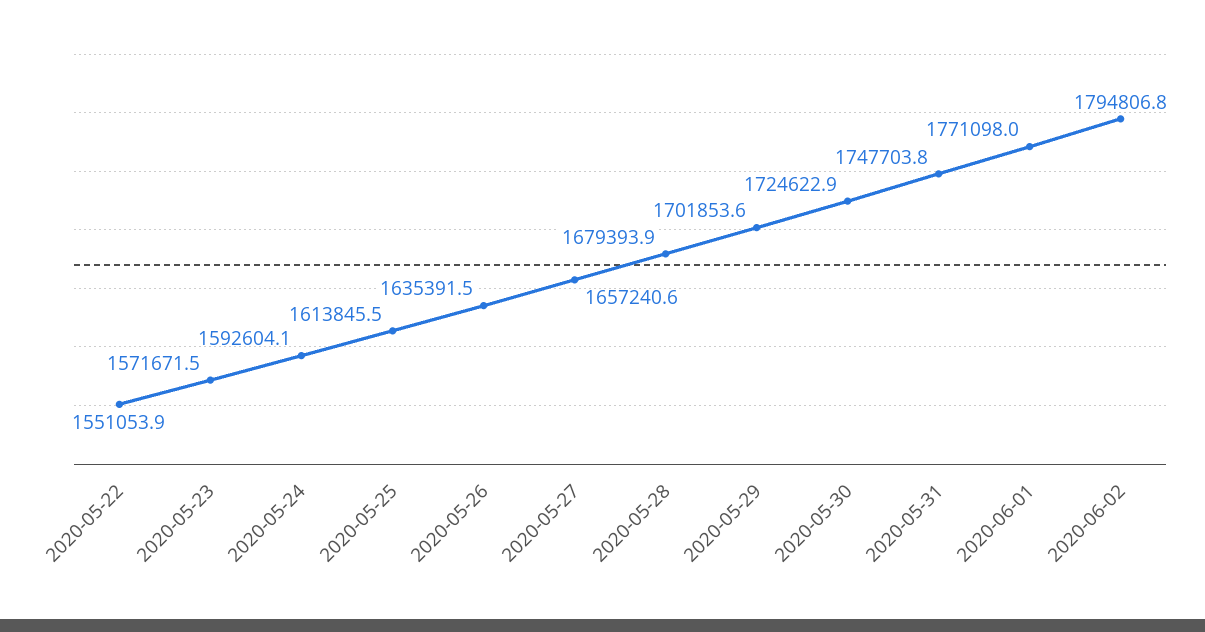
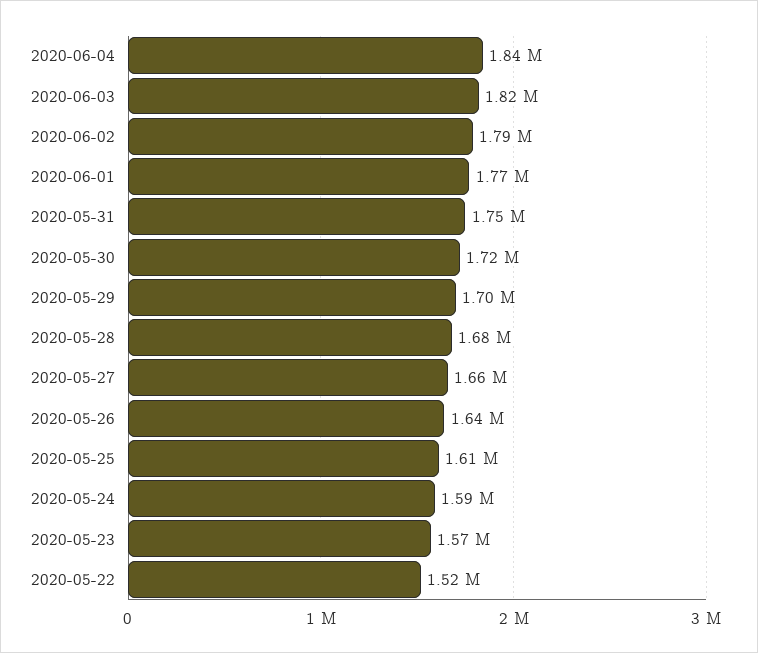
2020-05-22: 1551053.9 -> 1520000
2020-06-04: none -> 1840000
2020-06-03: none -> 1820000

